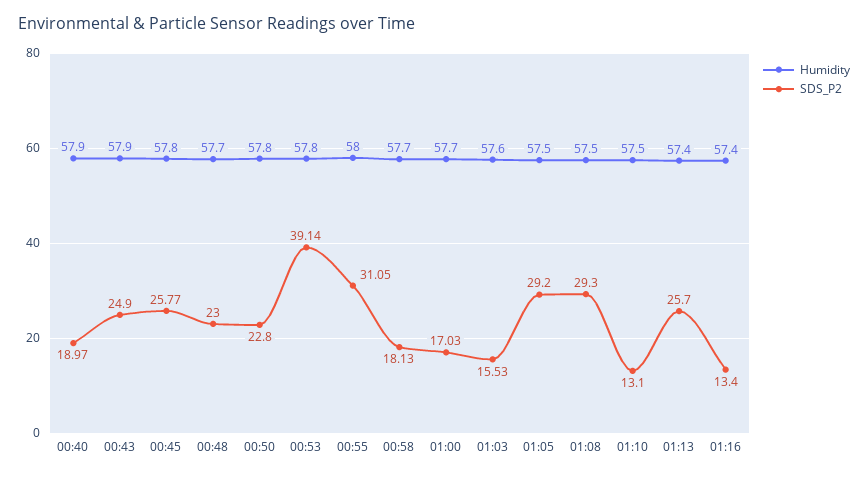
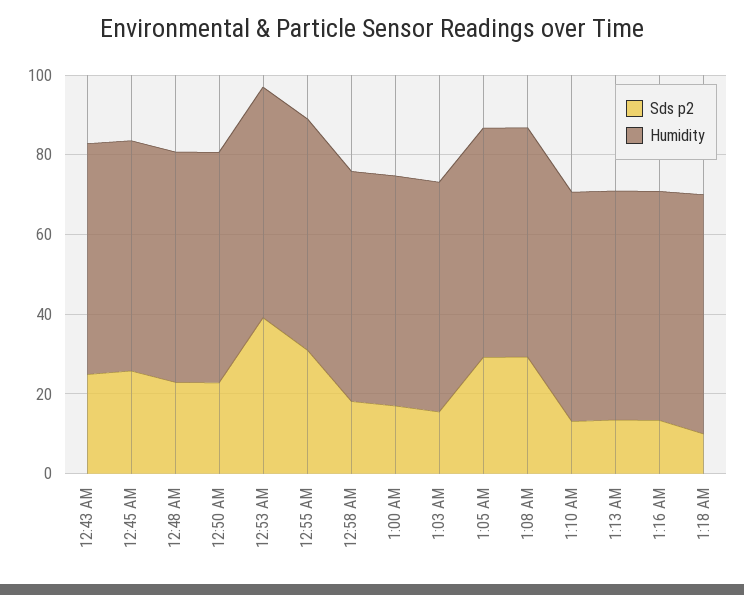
Humidity, 00:40: 57.9 -> none
SDS_P2, 00:40: 18.97 -> none
SDS_P2, 01:13: 25.7 -> 15
SDS_P2, 1:18 AM: none -> 10
Humidity, 1:18 AM: none -> 60

